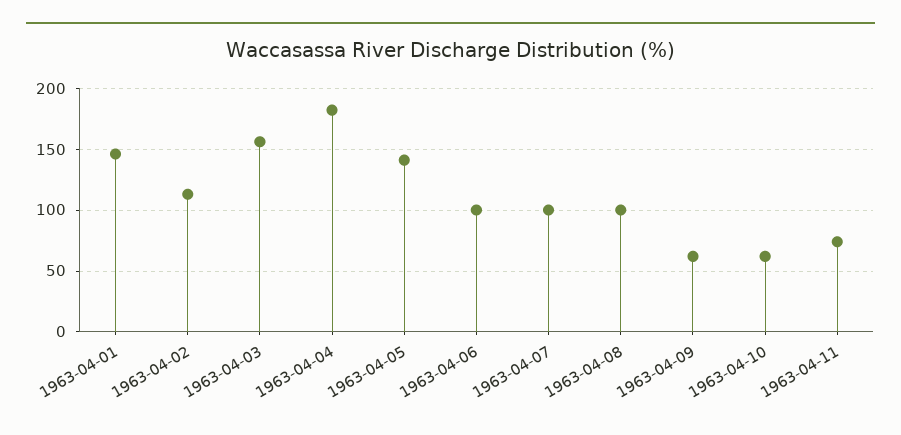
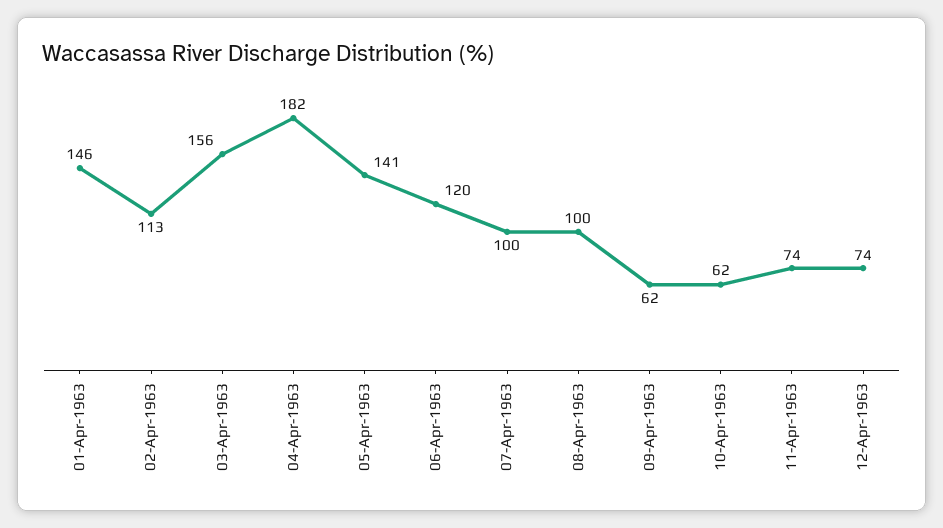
1963-04-06: 100 -> 120
12-Apr-1963: none -> 74

